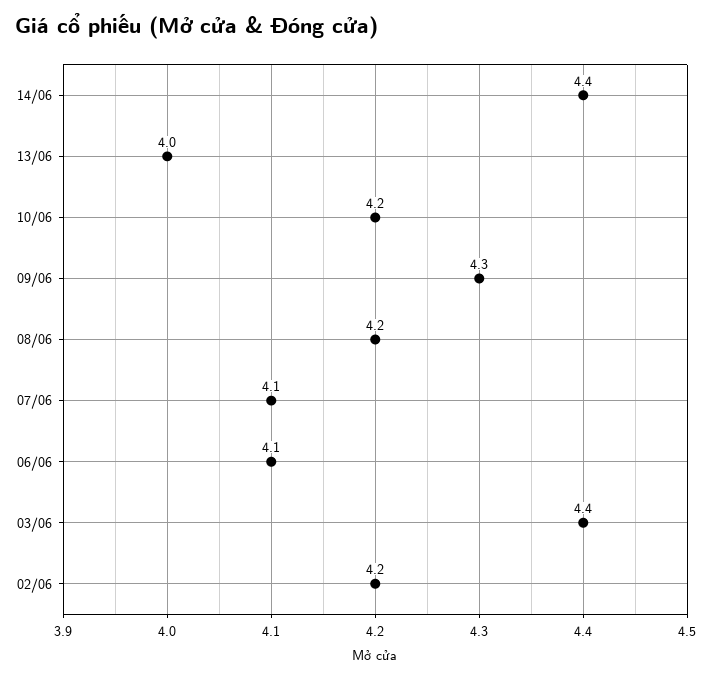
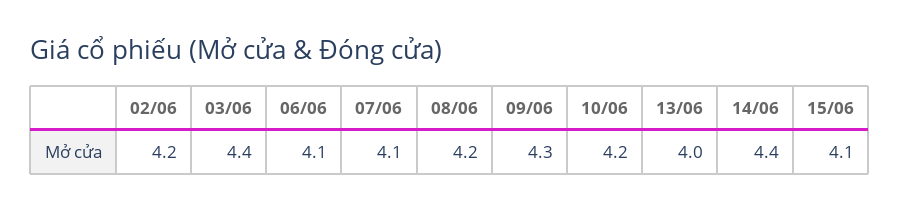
15/06: none -> 4.1

